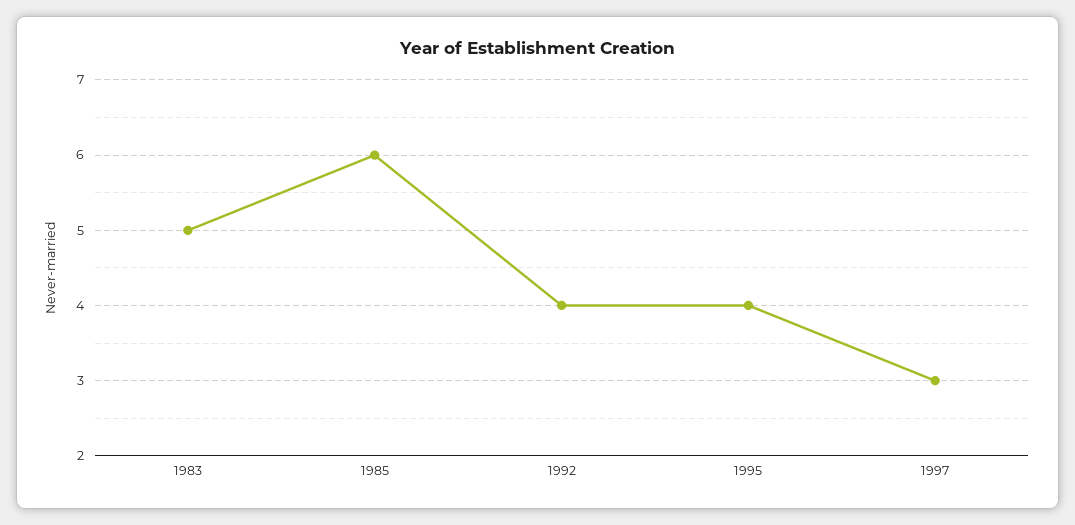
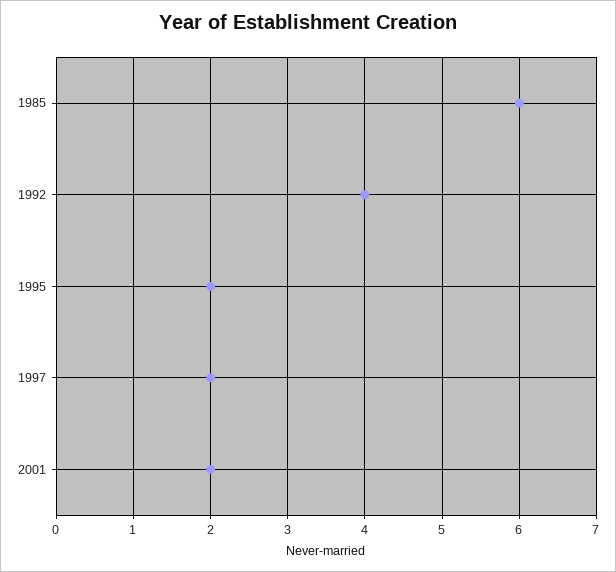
1983: 5 -> none
1995: 4 -> 2
1997: 3 -> 2
2001: none -> 2

